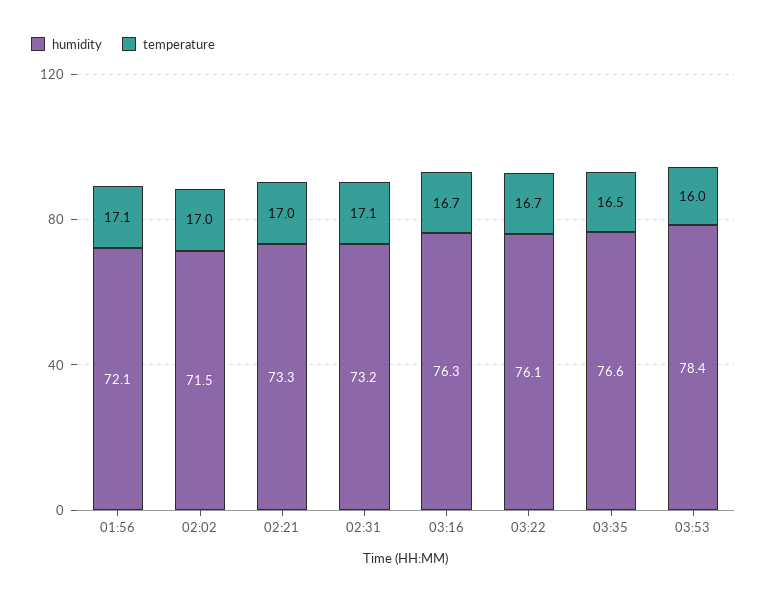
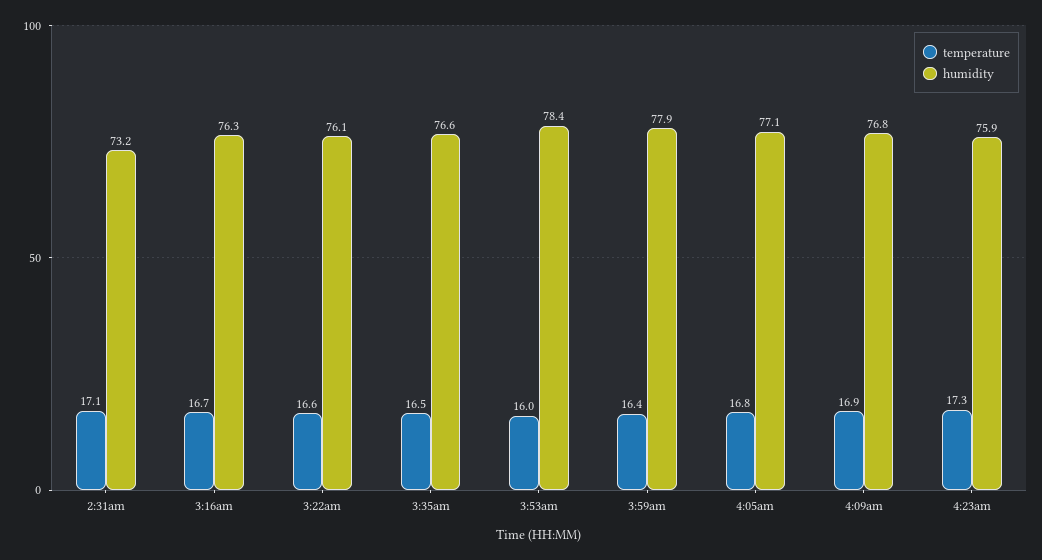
humidity, 01:56: 72.1 -> none
temperature, 01:56: 17.1 -> none
humidity, 02:02: 71.5 -> none
temperature, 02:02: 17 -> none
humidity, 02:21: 73.3 -> none
temperature, 02:21: 17 -> none
temperature, 03:22: 16.7 -> 16.6
temperature, 3:59am: none -> 16.4
humidity, 3:59am: none -> 77.9
temperature, 4:05am: none -> 16.8
humidity, 4:05am: none -> 77.1
temperature, 4:09am: none -> 16.9
humidity, 4:09am: none -> 76.8
temperature, 4:23am: none -> 17.3
humidity, 4:23am: none -> 75.9

